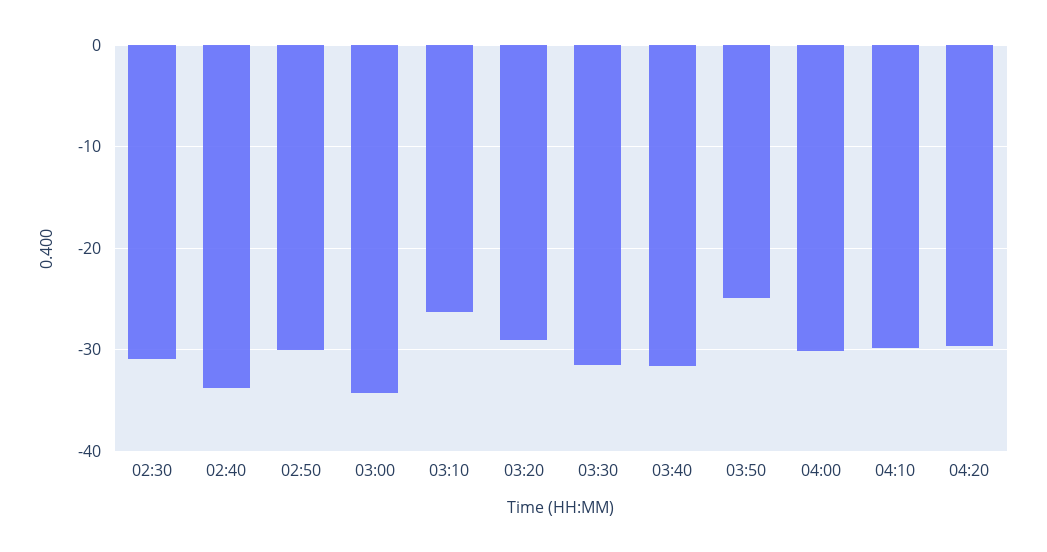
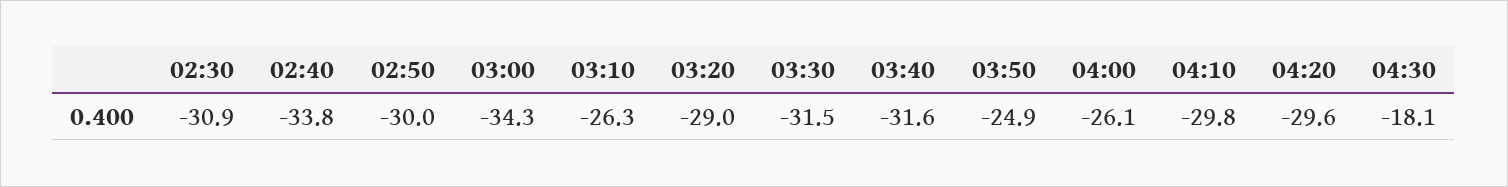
04:00: -30 -> -26.1
04:30: none -> -18.1

